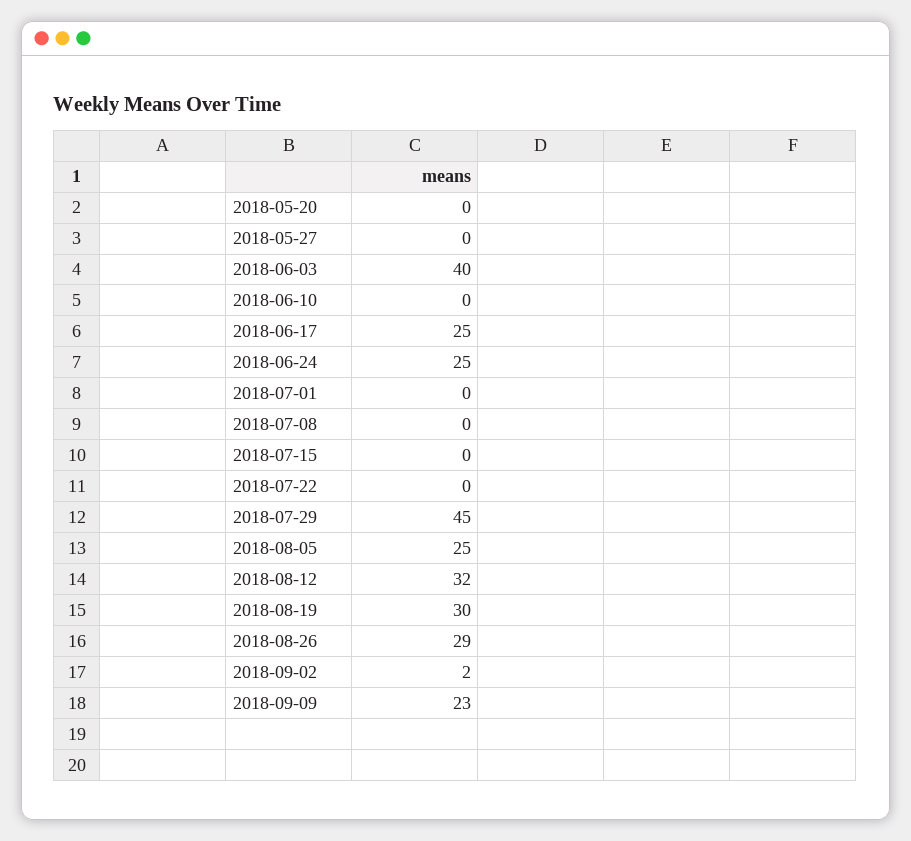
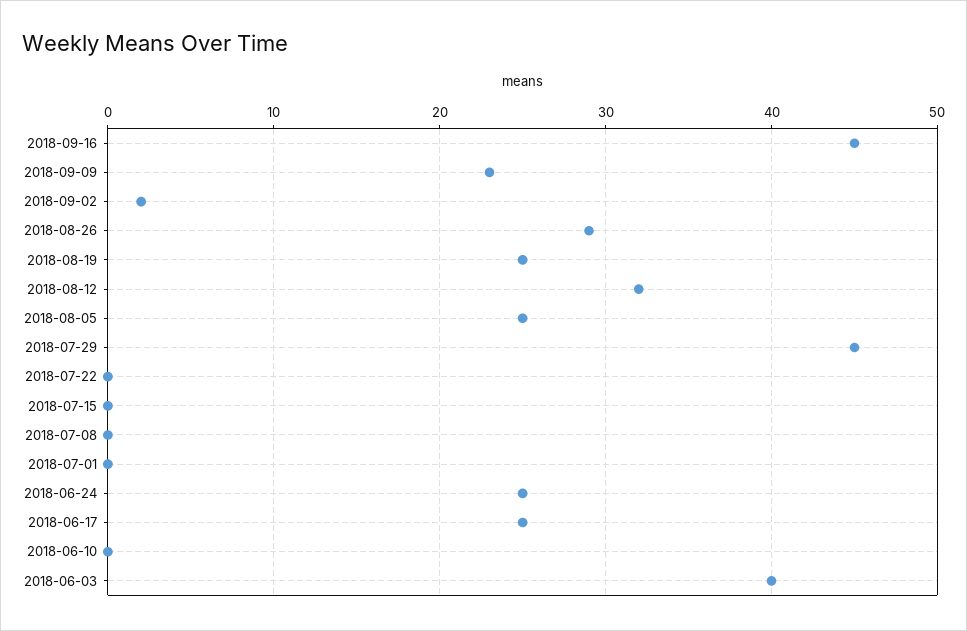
2018-05-20: 0 -> none
2018-05-27: 0 -> none
2018-08-19: 30 -> 25
2018-09-16: none -> 45

